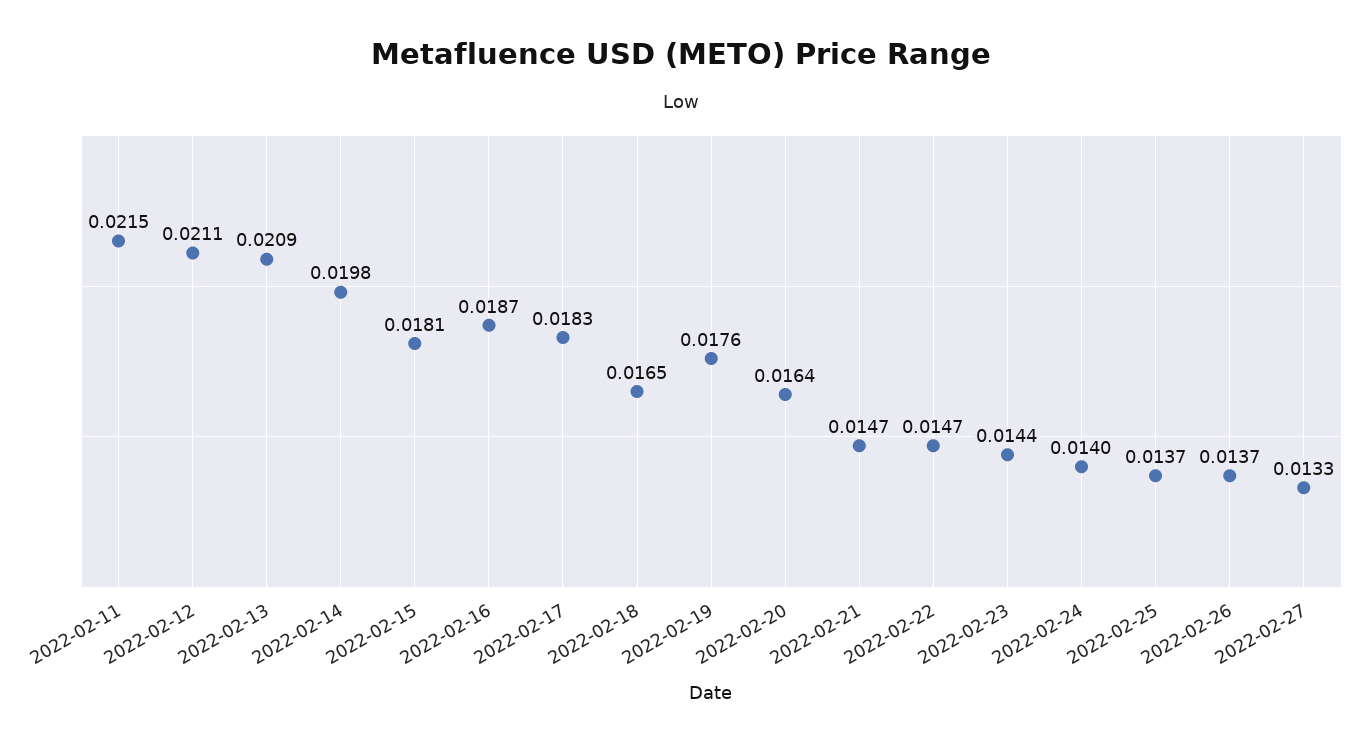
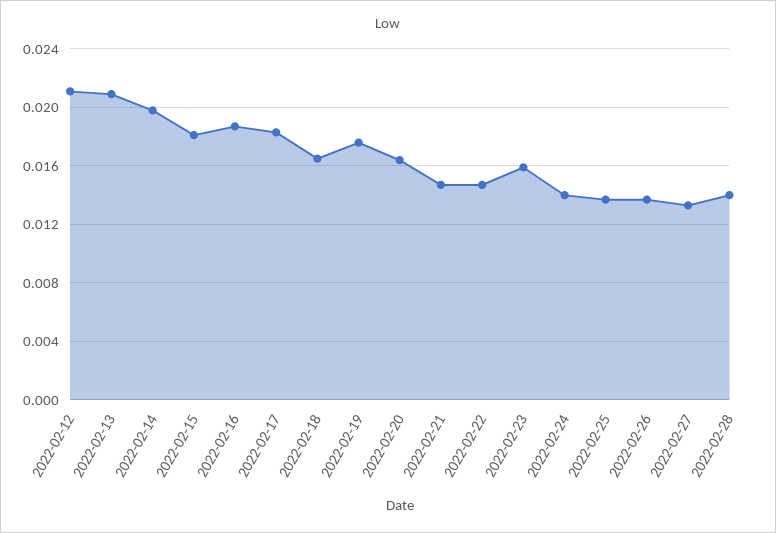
2022-02-11: 0.0215 -> none
2022-02-23: 0.0144 -> 0.016
2022-02-28: none -> 0.014

